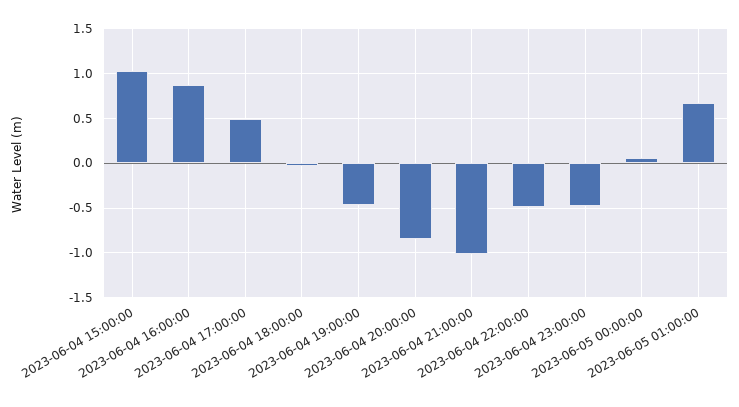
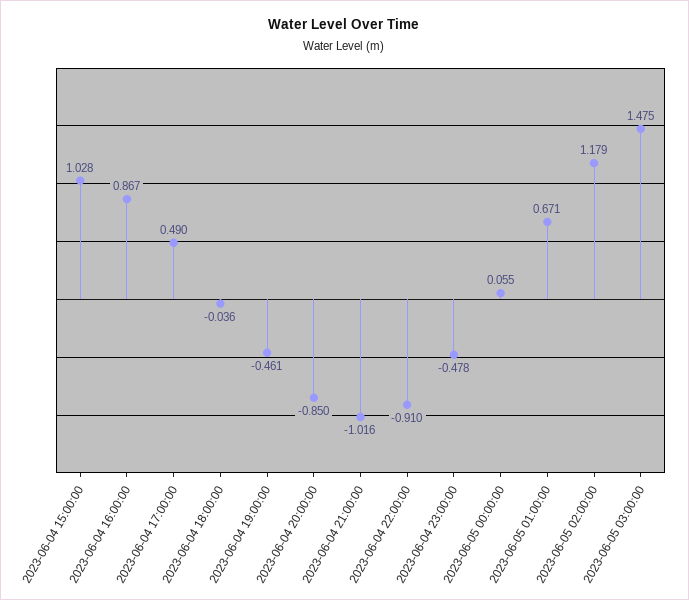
2023-06-04 22:00:00: -0.5 -> -0.91
2023-06-05 02:00:00: none -> 1.179
2023-06-05 03:00:00: none -> 1.475

